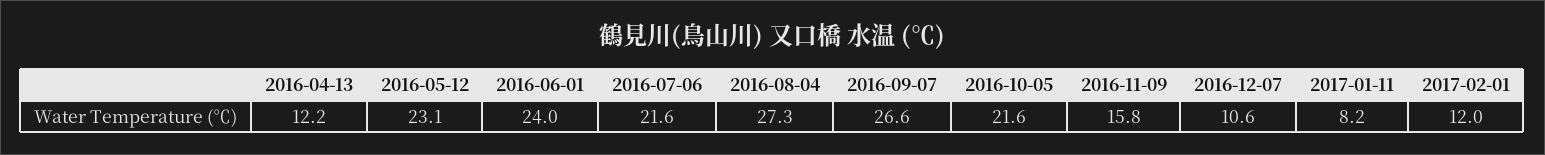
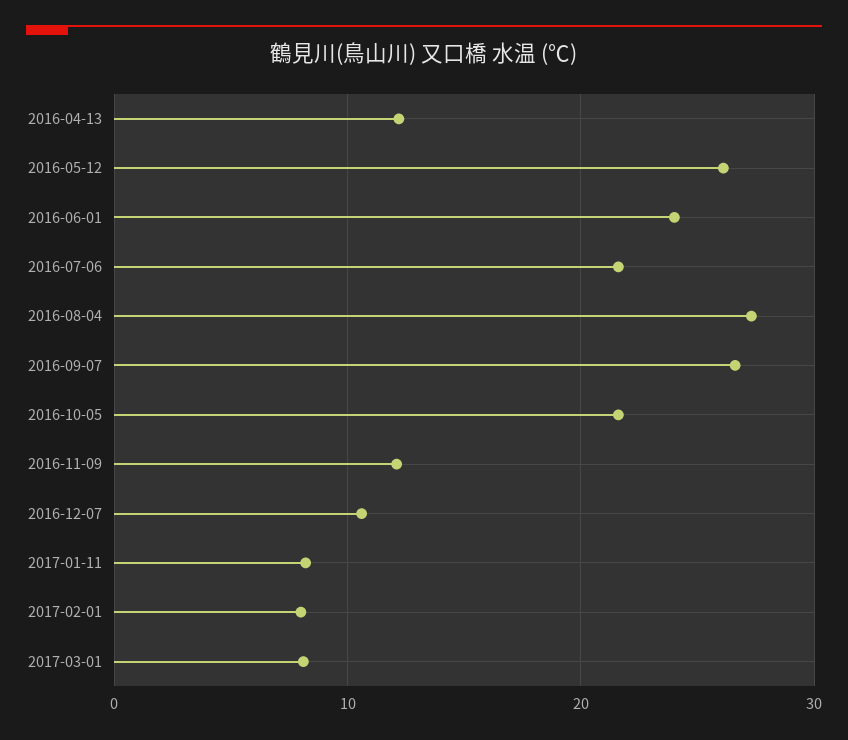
2016-05-12: 23.1 -> 26
2016-11-09: 15.8 -> 12
2017-02-01: 12 -> 8
2017-03-01: none -> 8

